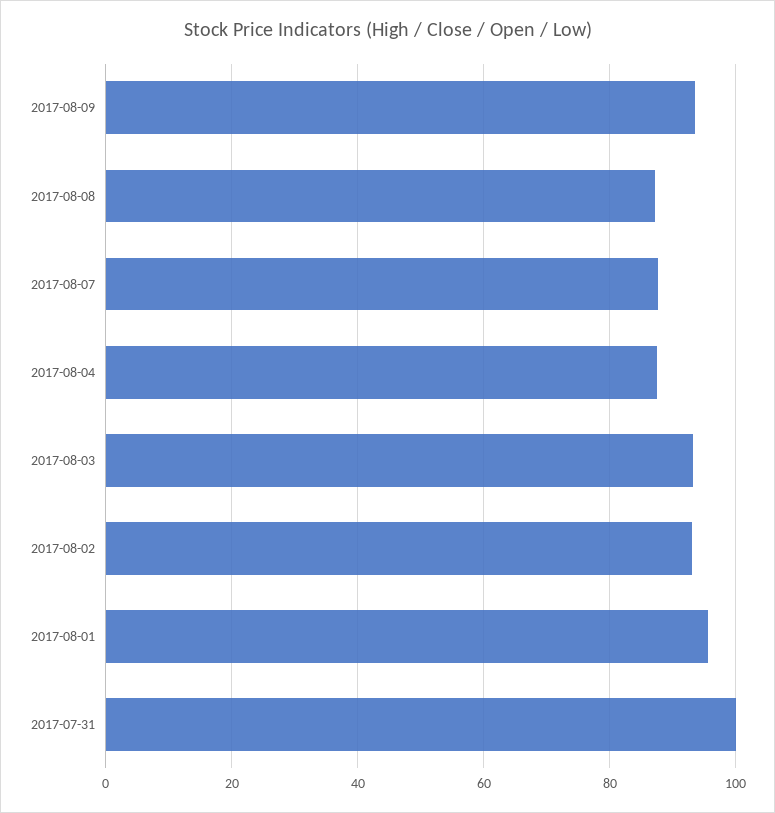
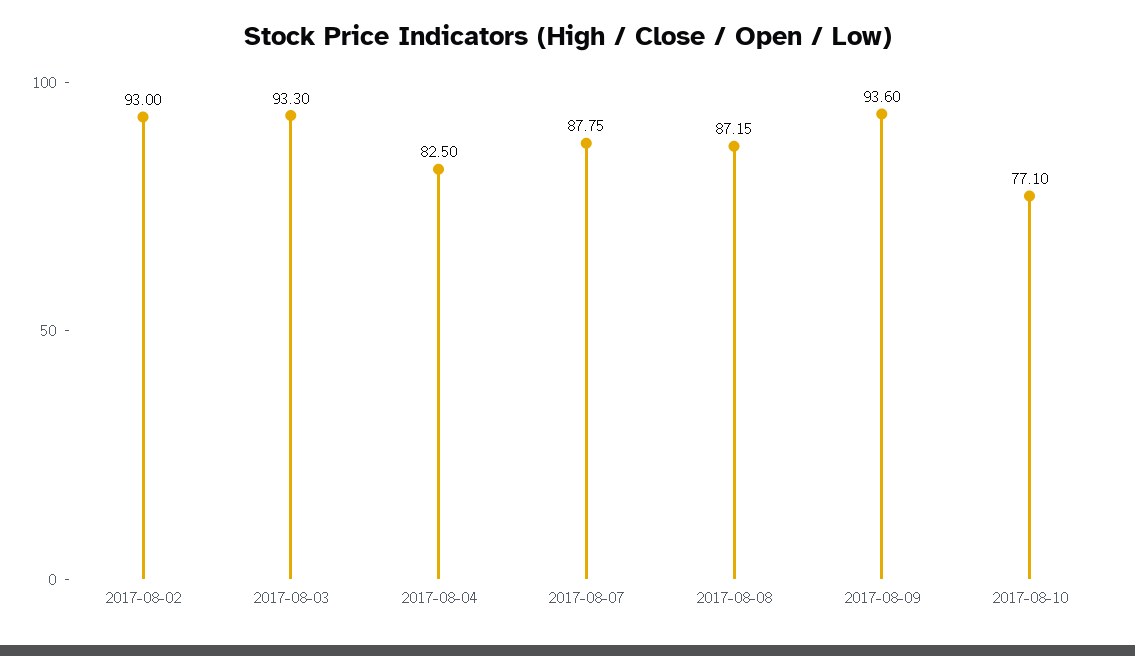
2017-08-04: 88 -> 82.5
2017-08-01: 96 -> none
2017-07-31: 100 -> none
2017-08-10: none -> 77.1

